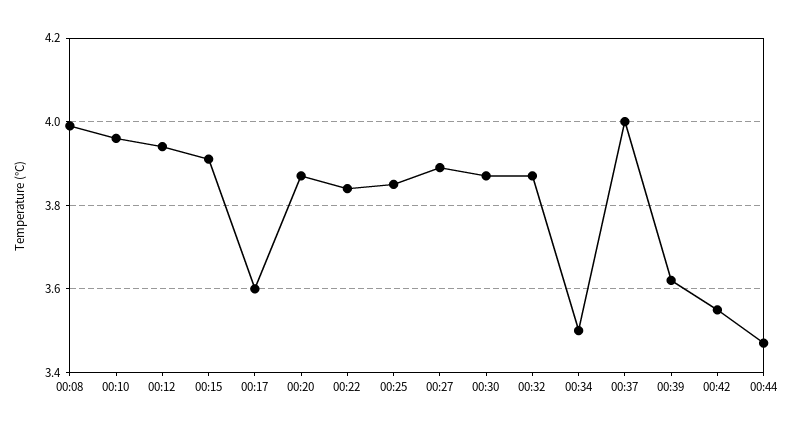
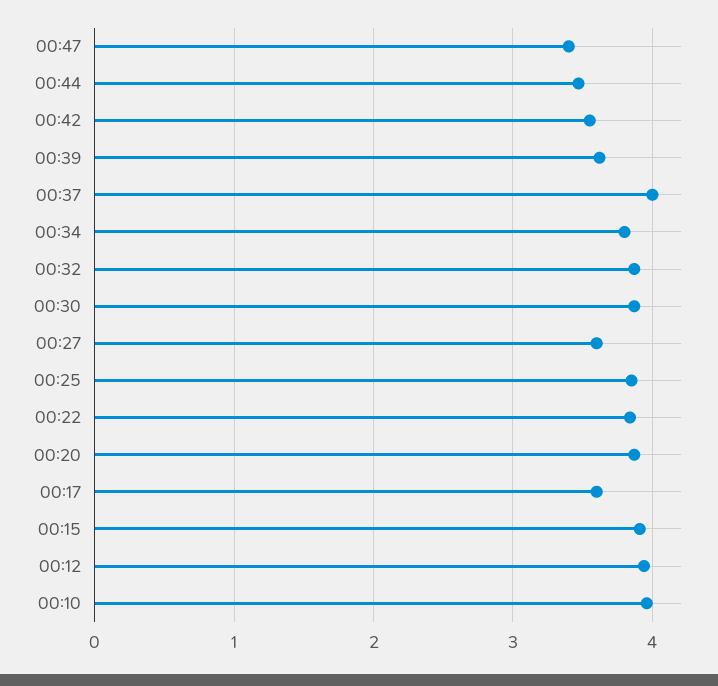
00:08: 4 -> none
00:27: 3.9 -> 3.6
00:34: 3.5 -> 3.8
00:47: none -> 3.4

